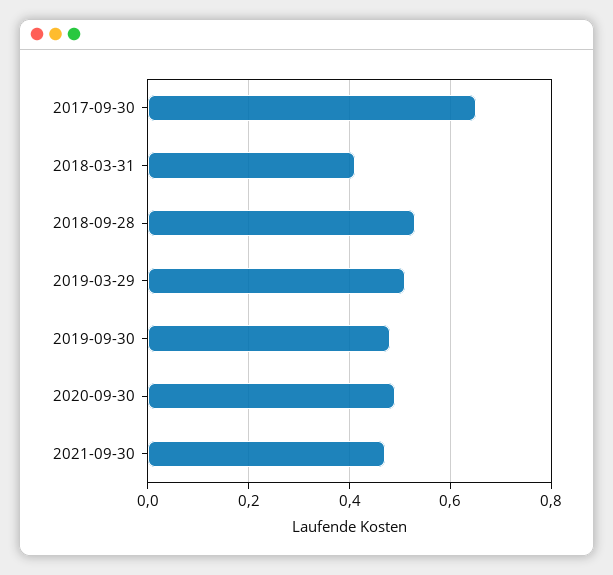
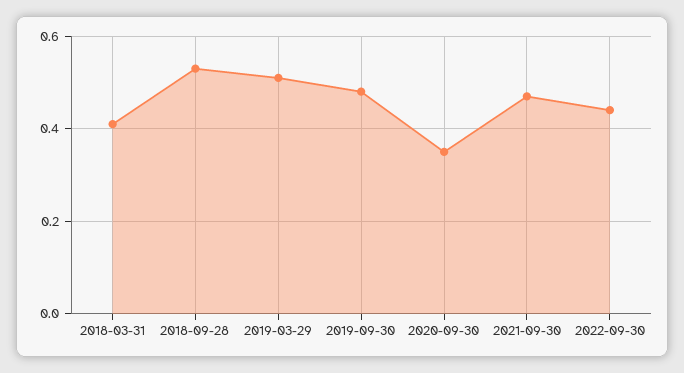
2017-09-30: 0.65 -> none
2020-09-30: 0.5 -> 0.35
2022-09-30: none -> 0.45

